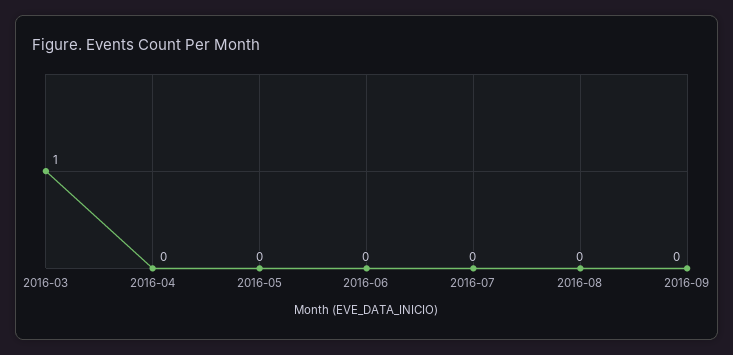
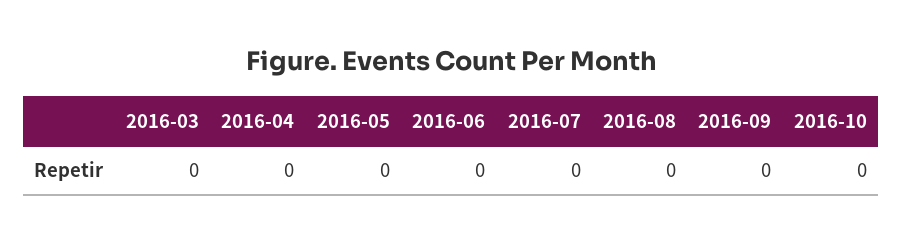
2016-03: 1 -> 0
2016-10: none -> 0

